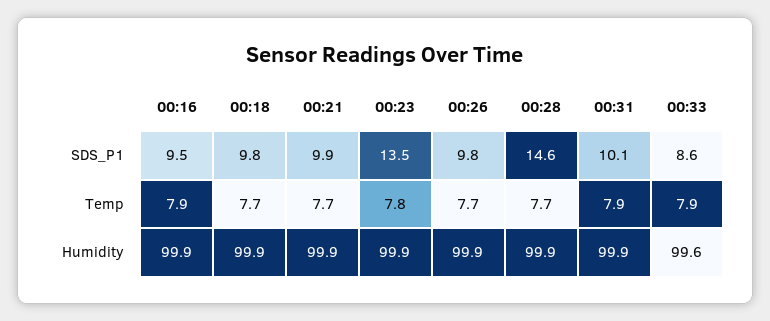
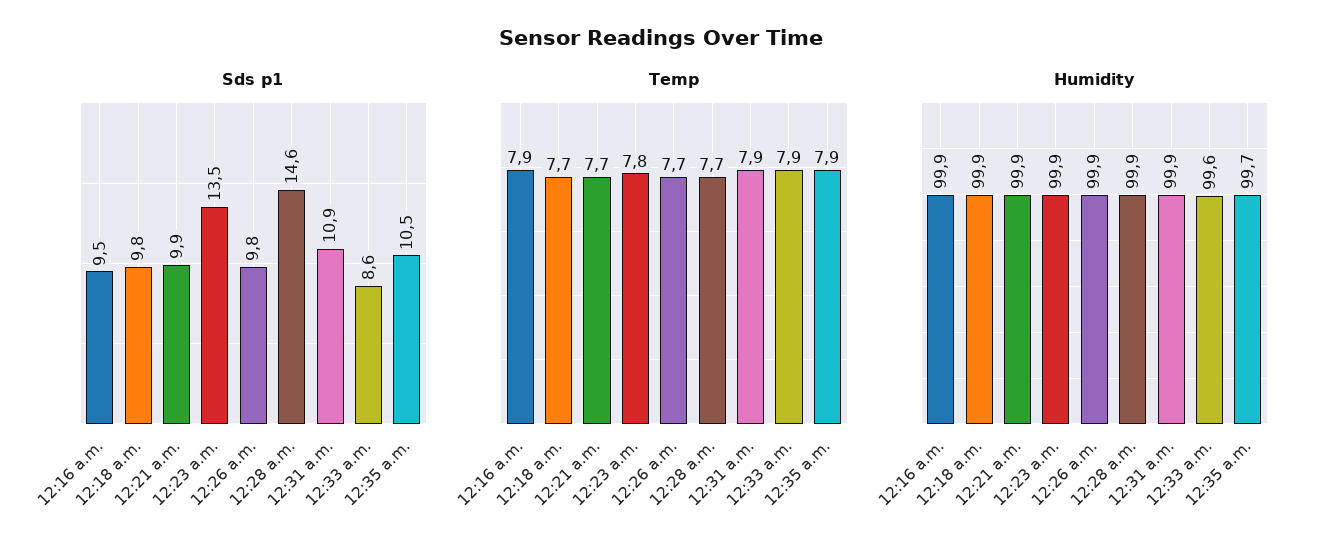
SDS_P1, 00:31: 10.1 -> 10.9
SDS_P1, 12:35 a.m.: none -> 10.5
Temp, 12:35 a.m.: none -> 7.9
Humidity, 12:35 a.m.: none -> 99.7

